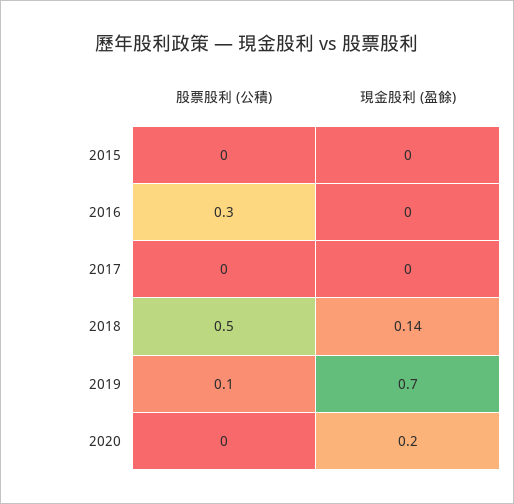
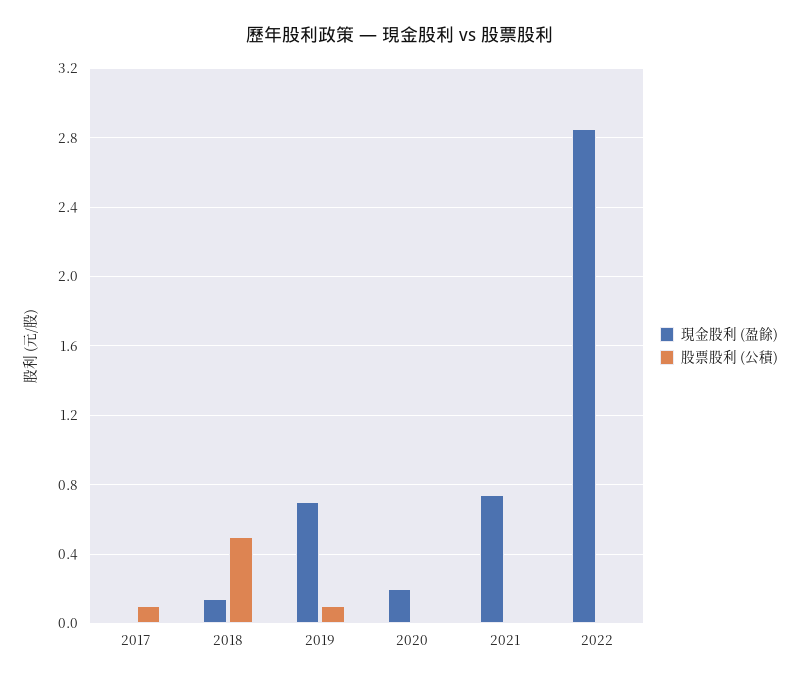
股票股利 (公積), 2015: 0 -> none
現金股利 (盈餘), 2015: 0 -> none
股票股利 (公積), 2016: 0.3 -> none
現金股利 (盈餘), 2016: 0 -> none
股票股利 (公積), 2017: 0 -> 0.1
現金股利 (盈餘), 2021: none -> 0.75
股票股利 (公積), 2021: none -> 0
現金股利 (盈餘), 2022: none -> 2.85
股票股利 (公積), 2022: none -> 0

